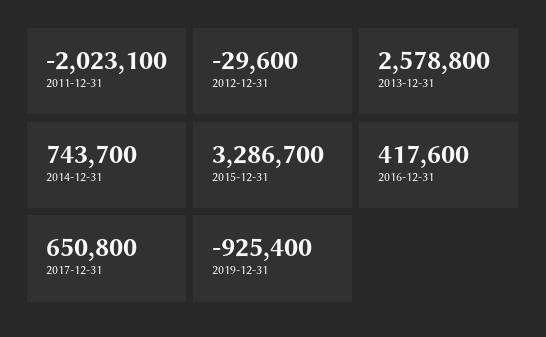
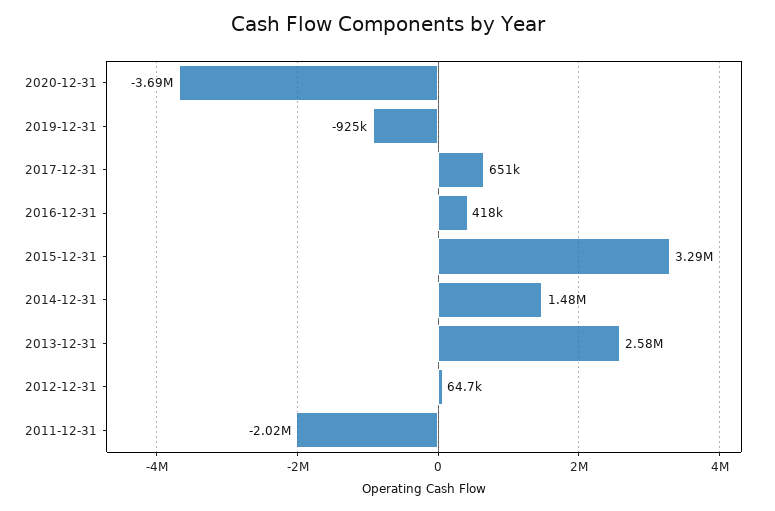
2012-12-31: -29600 -> 64700
2014-12-31: 743700 -> 1480000
2020-12-31: none -> -3690000

